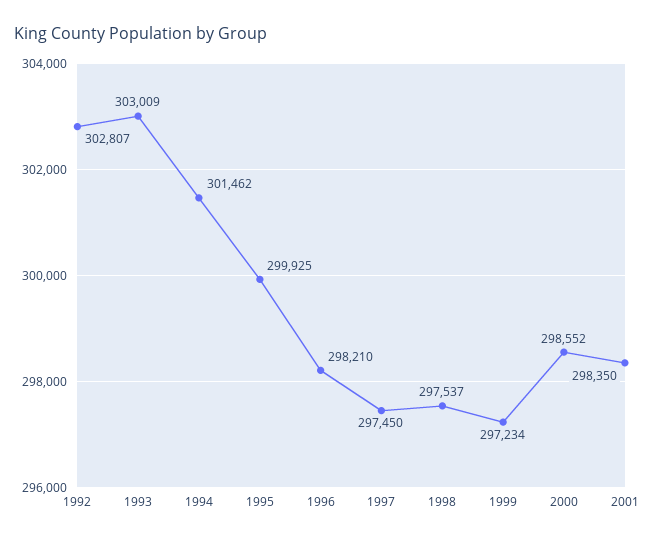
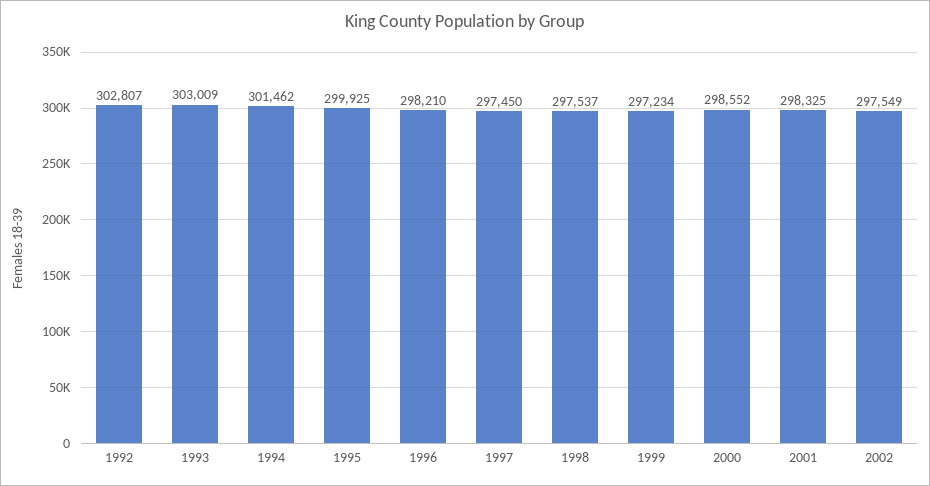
2001: 298350 -> 298325
2002: none -> 297549

